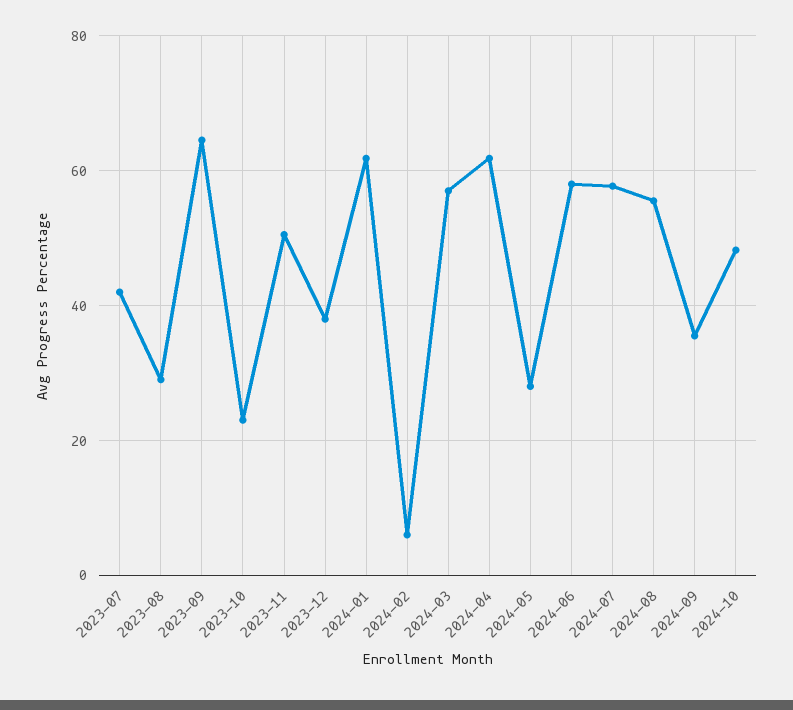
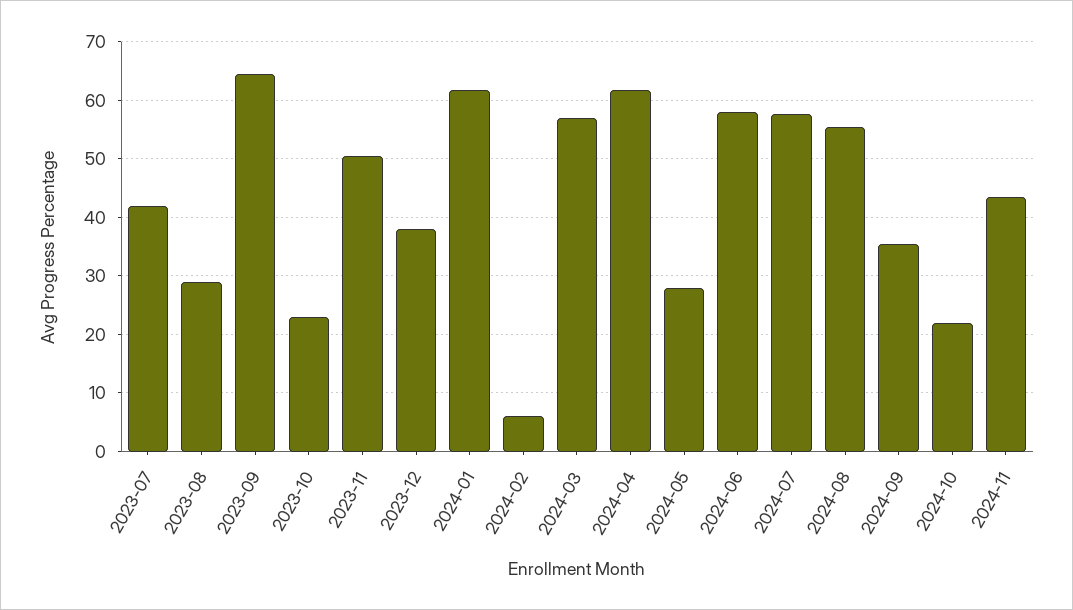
2024-10: 48 -> 22
2024-11: none -> 44

